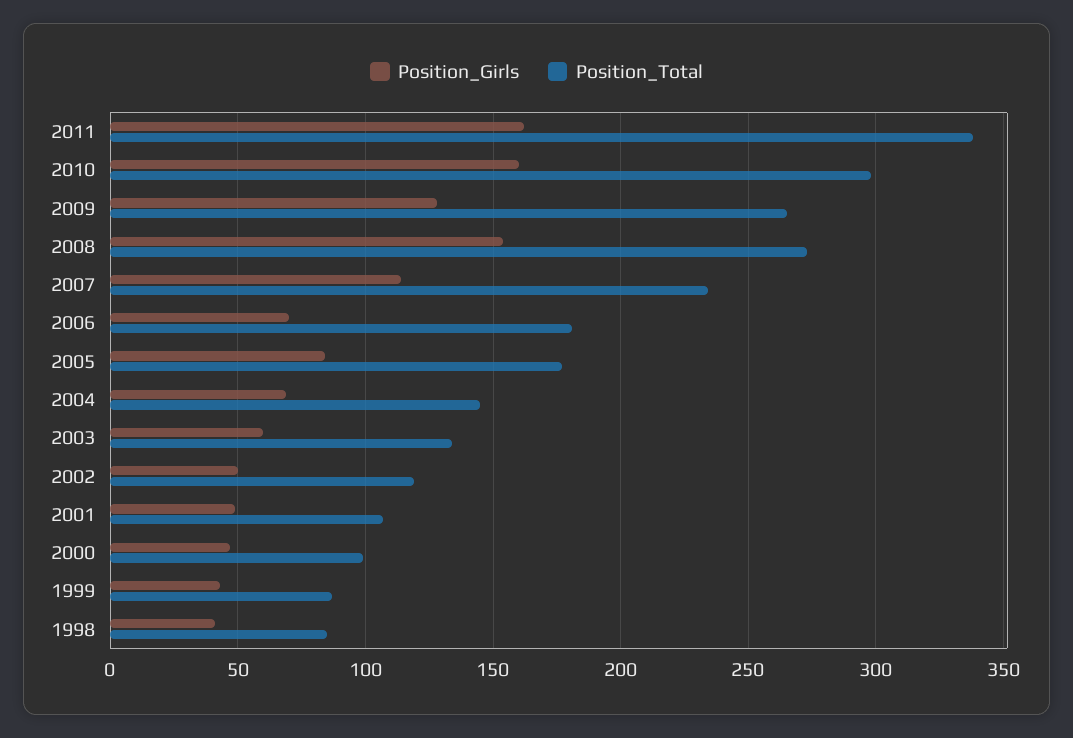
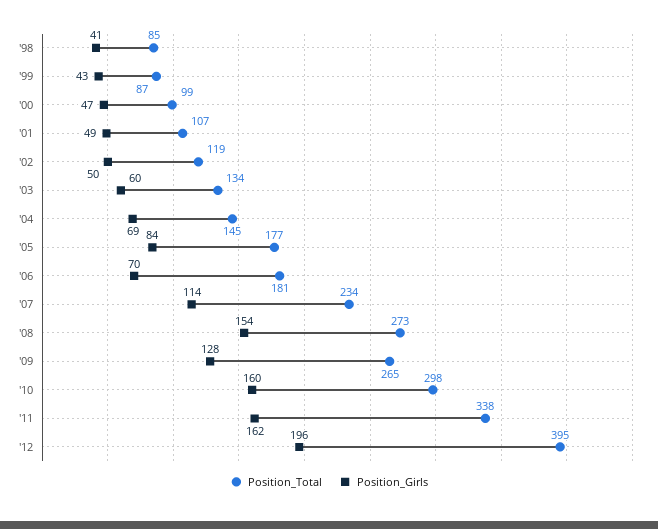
Position_Total, '12: none -> 395
Position_Girls, '12: none -> 196

